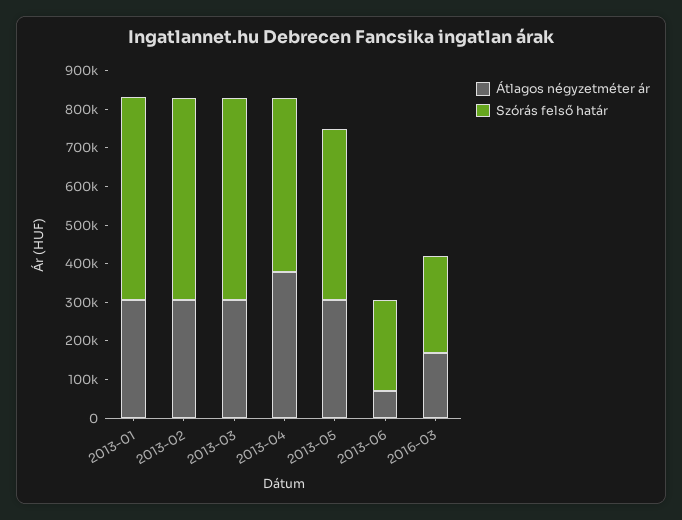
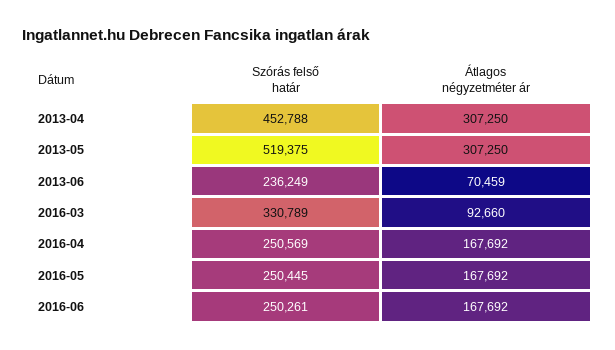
Átlagos négyzetméter ár, 2013-01: 300000 -> none
Szórás felső határ, 2013-01: 525000 -> none
Átlagos négyzetméter ár, 2013-02: 300000 -> none
Szórás felső határ, 2013-02: 525000 -> none
Átlagos négyzetméter ár, 2013-03: 300000 -> none
Szórás felső határ, 2013-03: 525000 -> none
Átlagos négyzetméter ár, 2013-04: 375000 -> 307250
Szórás felső határ, 2013-05: 450000 -> 519375
Átlagos négyzetméter ár, 2016-03: 175000 -> 92660
Szórás felső határ, 2016-03: 250000 -> 330789
Szórás felső határ, 2016-04: none -> 250569
Átlagos négyzetméter ár, 2016-04: none -> 167692
Szórás felső határ, 2016-05: none -> 250445
Átlagos négyzetméter ár, 2016-05: none -> 167692
Szórás felső határ, 2016-06: none -> 250261
Átlagos négyzetméter ár, 2016-06: none -> 167692

